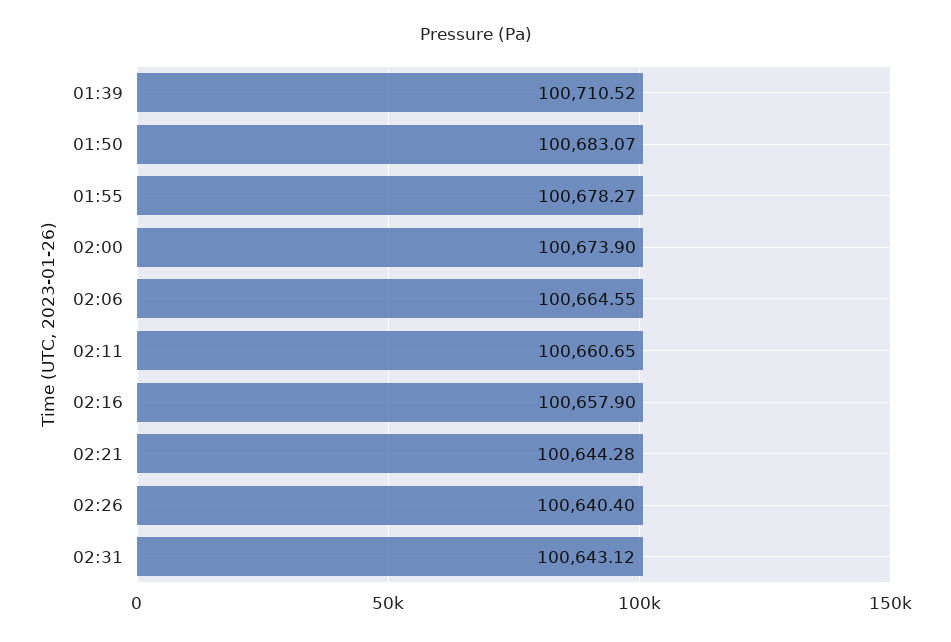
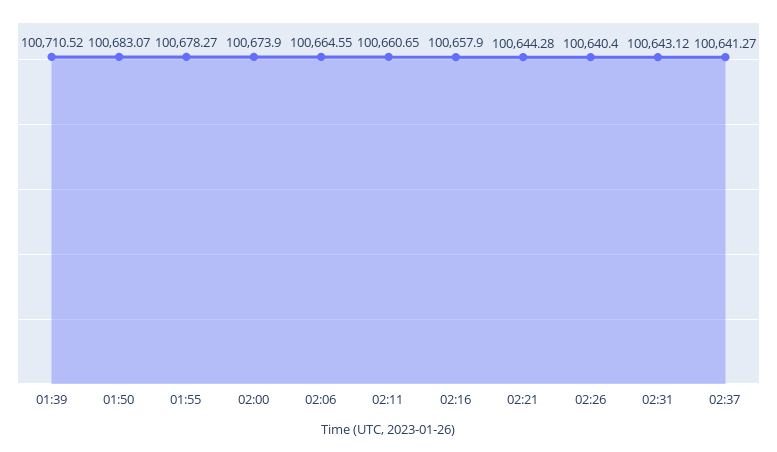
02:37: none -> 100641.27

